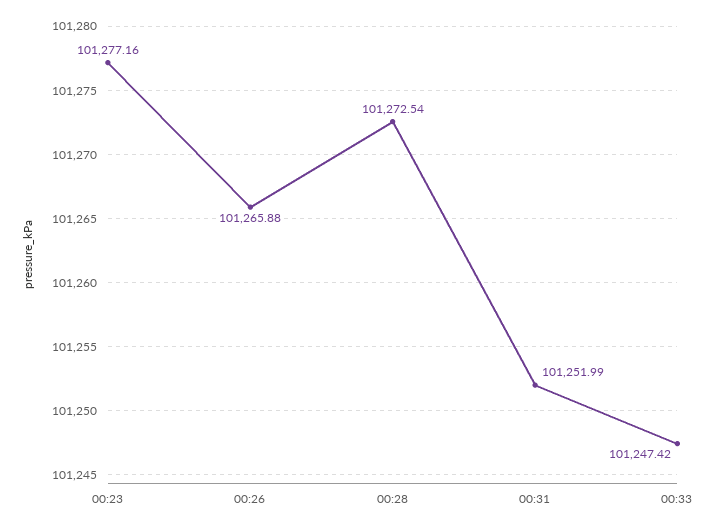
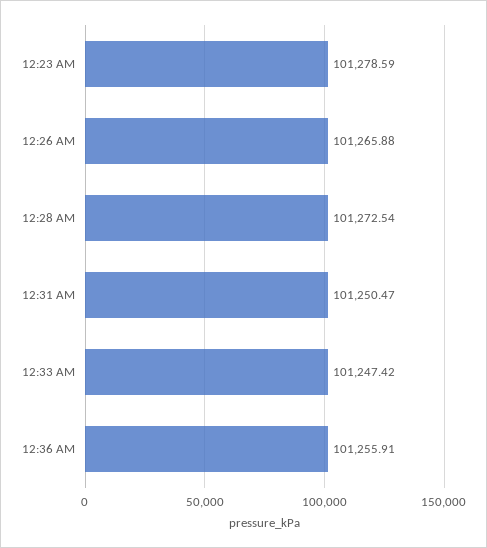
00:23: 101277.16 -> 101278.59
00:31: 101251.99 -> 101250.47
12:36 AM: none -> 101255.91

